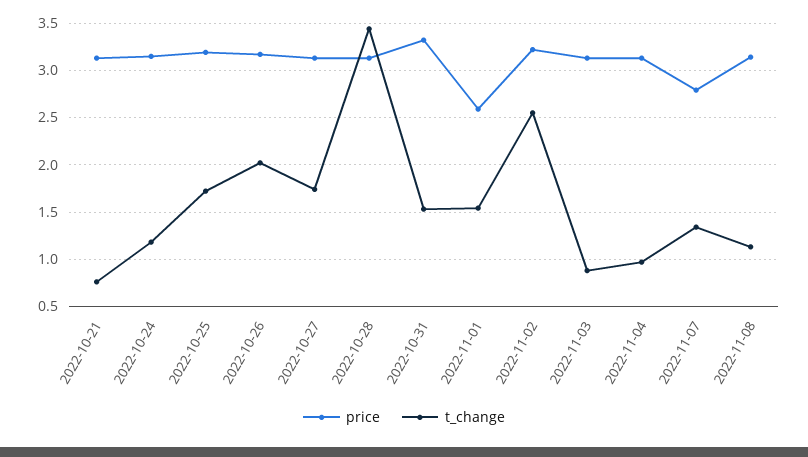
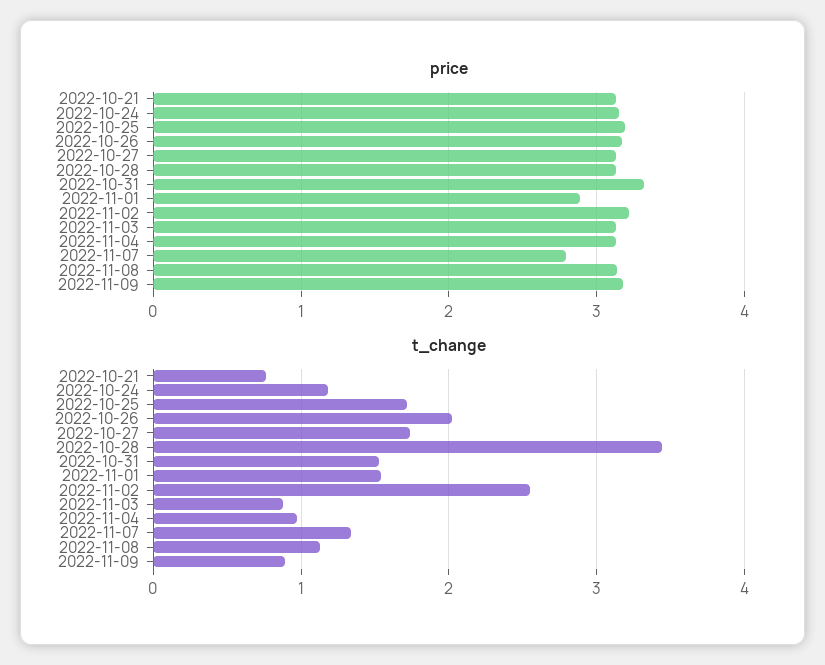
price, 2022-11-01: 2.6 -> 2.9
price, 2022-11-09: none -> 3.2
t_change, 2022-11-09: none -> 0.9

